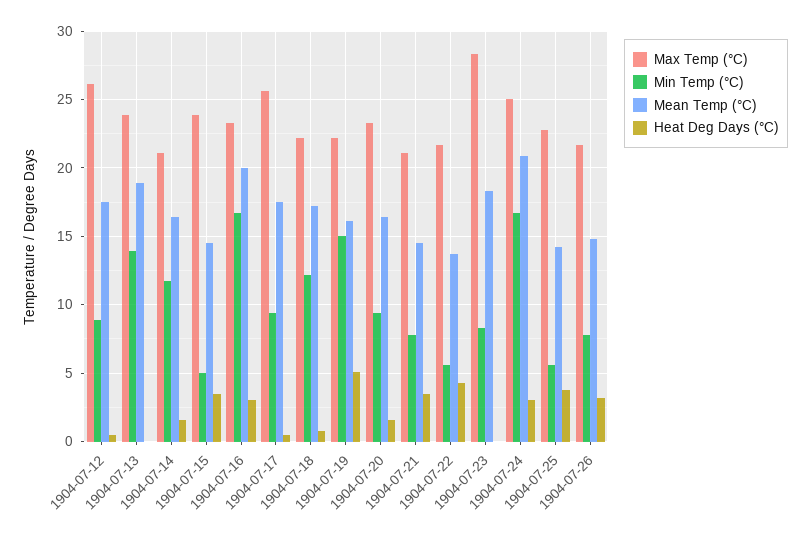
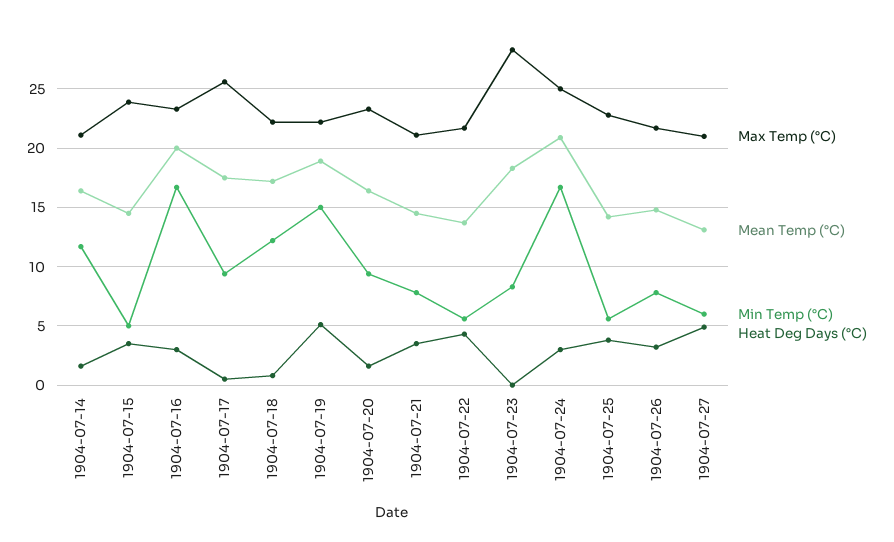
Max Temp (°C), 1904-07-12: 26 -> none
Min Temp (°C), 1904-07-12: 9 -> none
Mean Temp (°C), 1904-07-12: 17.5 -> none
Heat Deg Days (°C), 1904-07-12: 0.5 -> none
Max Temp (°C), 1904-07-13: 24 -> none
Min Temp (°C), 1904-07-13: 14 -> none
Mean Temp (°C), 1904-07-13: 19 -> none
Heat Deg Days (°C), 1904-07-13: 0 -> none
Mean Temp (°C), 1904-07-19: 16 -> 19
Max Temp (°C), 1904-07-27: none -> 21
Mean Temp (°C), 1904-07-27: none -> 13
Min Temp (°C), 1904-07-27: none -> 6
Heat Deg Days (°C), 1904-07-27: none -> 5

